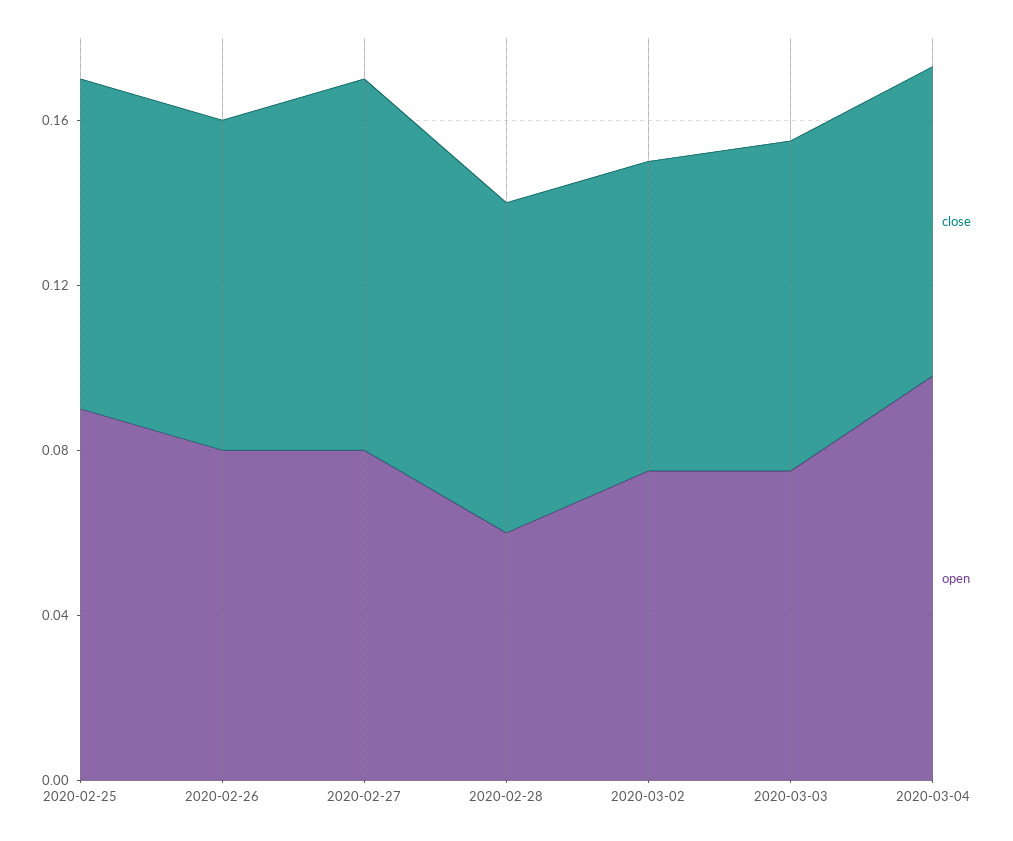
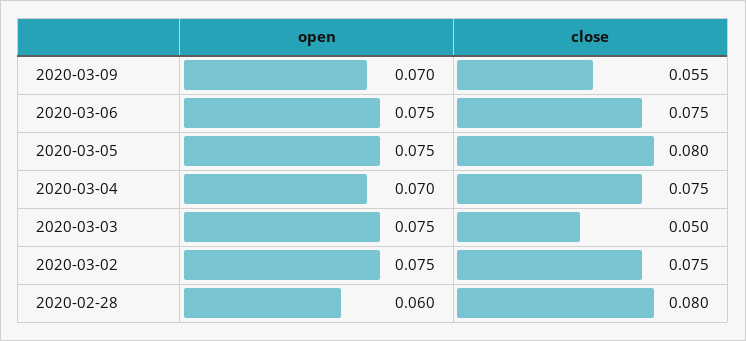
close, 2020-02-25: 0.08 -> none
open, 2020-02-25: 0.09 -> none
close, 2020-02-26: 0.08 -> none
open, 2020-02-26: 0.08 -> none
close, 2020-02-27: 0.09 -> none
open, 2020-02-27: 0.08 -> none
close, 2020-03-03: 0.08 -> 0.05
open, 2020-03-04: 0.1 -> 0.07
open, 2020-03-09: none -> 0.07
close, 2020-03-09: none -> 0.055
open, 2020-03-06: none -> 0.075
close, 2020-03-06: none -> 0.075
open, 2020-03-05: none -> 0.075
close, 2020-03-05: none -> 0.08

